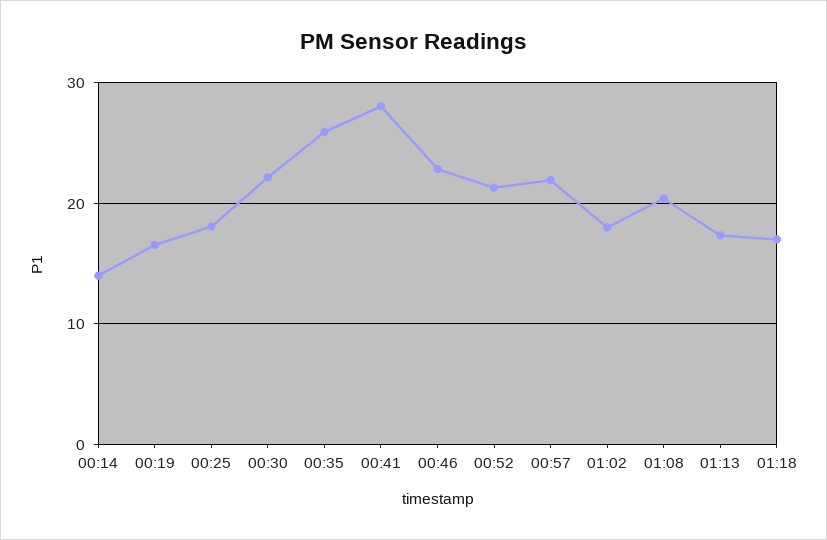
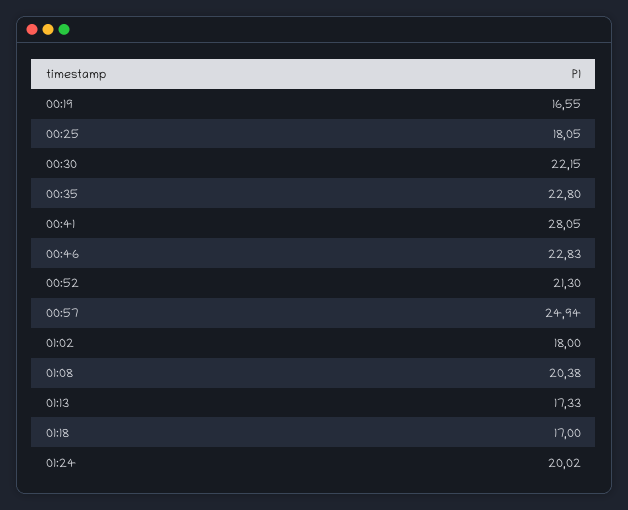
00:14: 14 -> none
00:35: 26 -> 22.8
00:57: 22 -> 24.94
01:24: none -> 20.02

